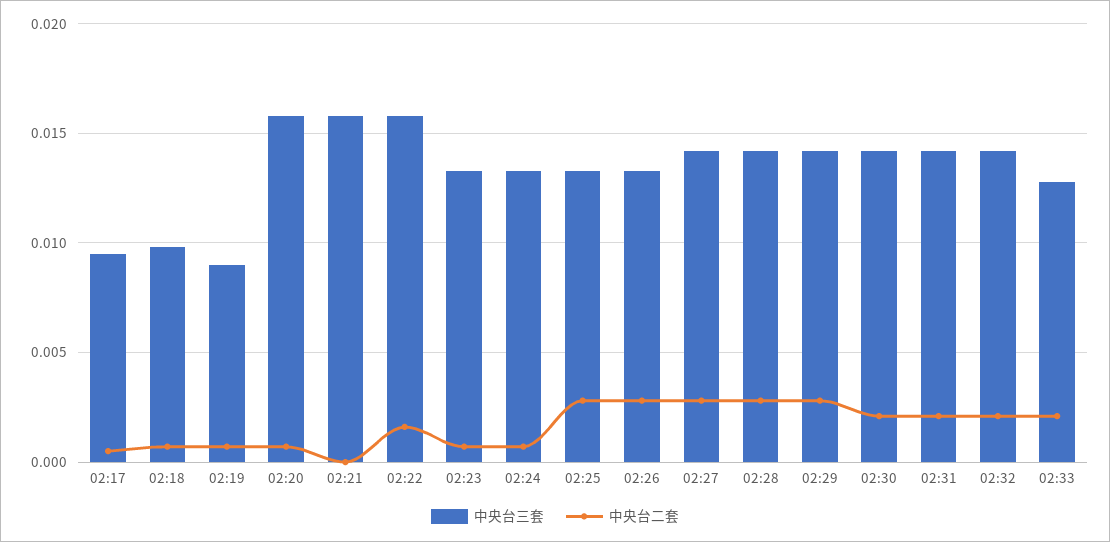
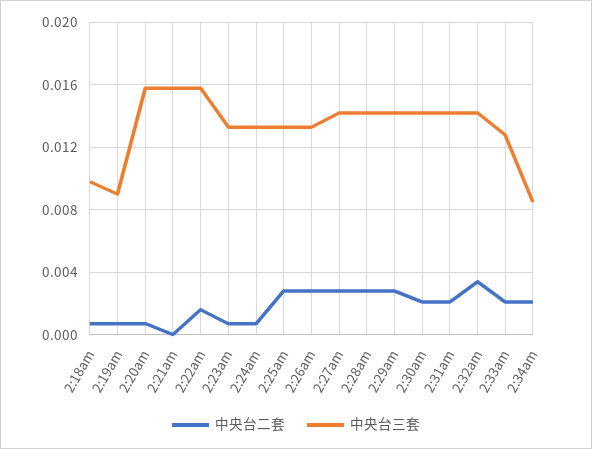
中央台三套, 02:17: 0.0095 -> none
中央台二套, 02:17: 0.0005 -> none
中央台二套, 02:32: 0.002 -> 0.0035
中央台二套, 2:34am: none -> 0.002
中央台三套, 2:34am: none -> 0.0085

